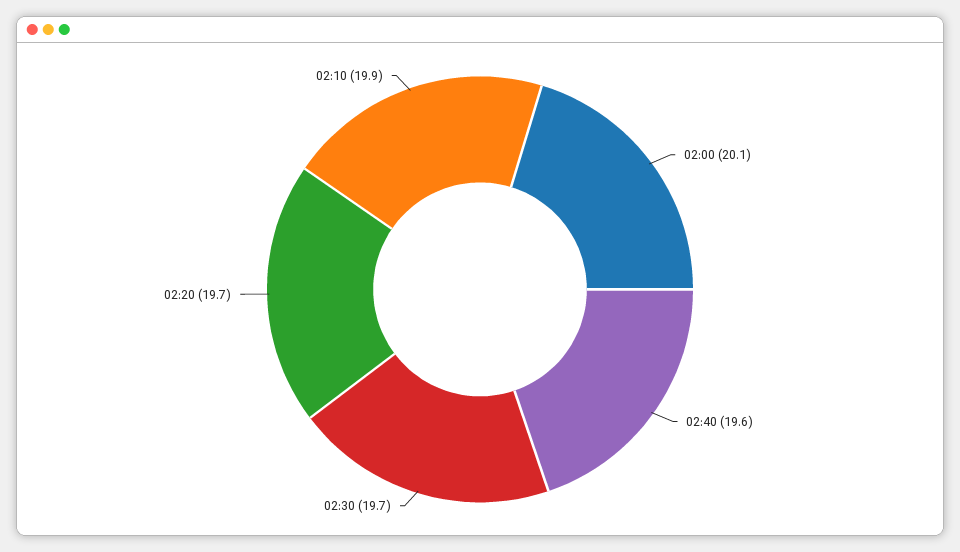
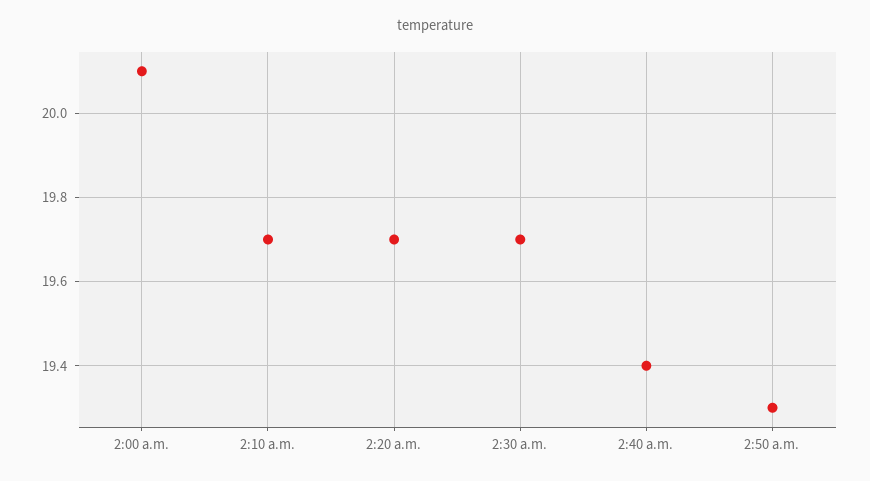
02:40: 19.6 -> 19.4
02:10: 19.9 -> 19.7
2:50 a.m.: none -> 19.3

